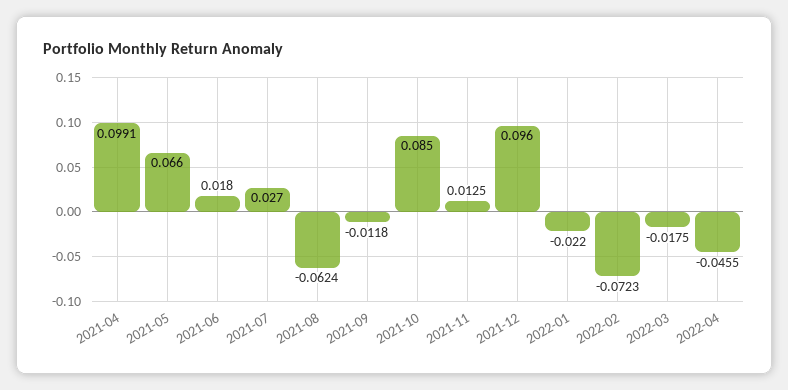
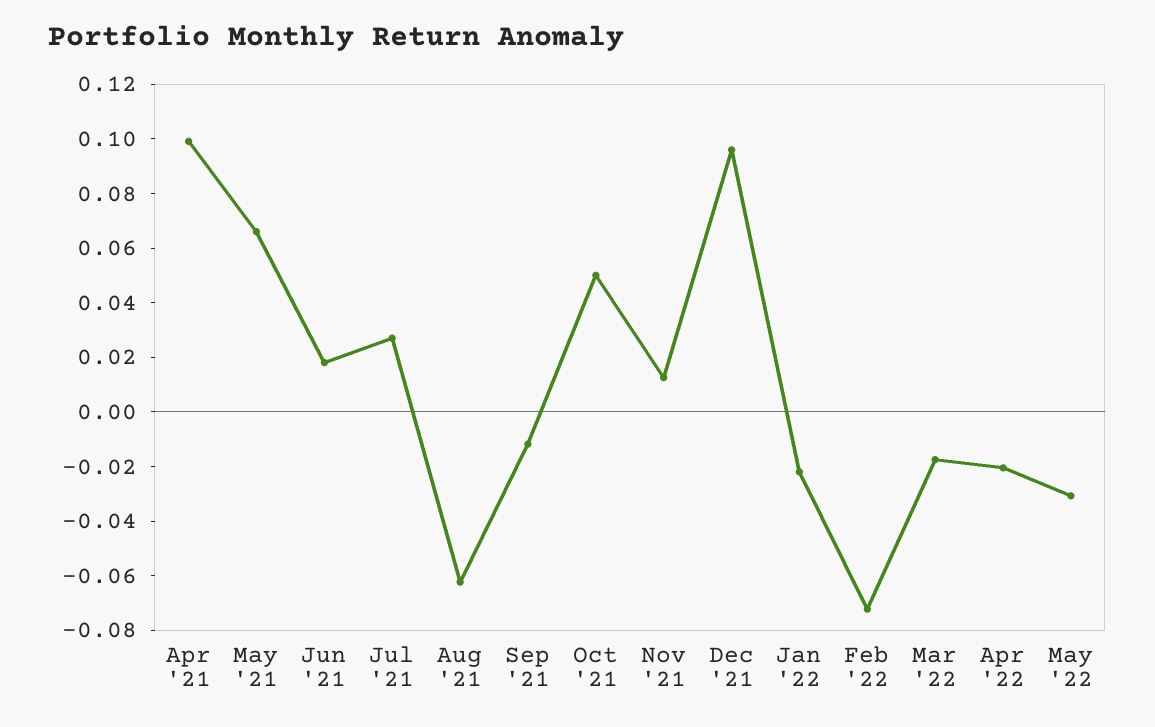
2021-10: 0.085 -> 0.05
2022-04: -0.0455 -> -0.02
May '22: none -> -0.03

